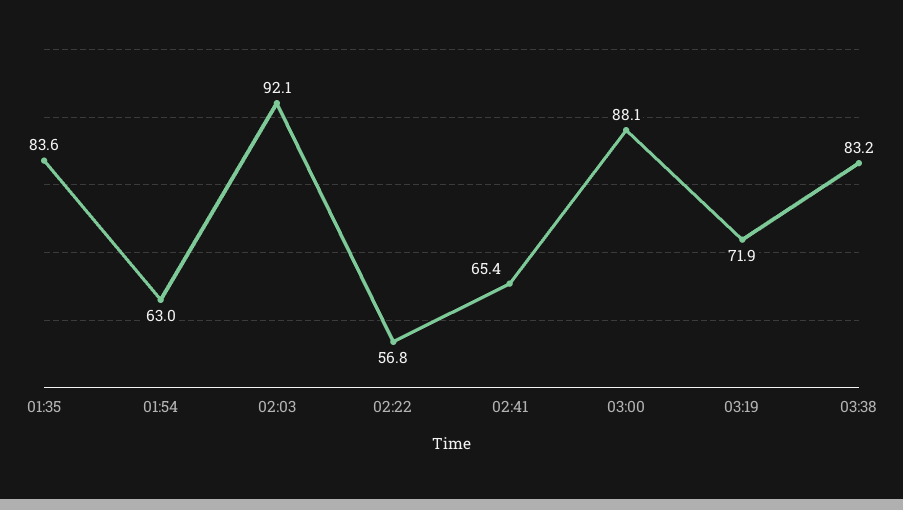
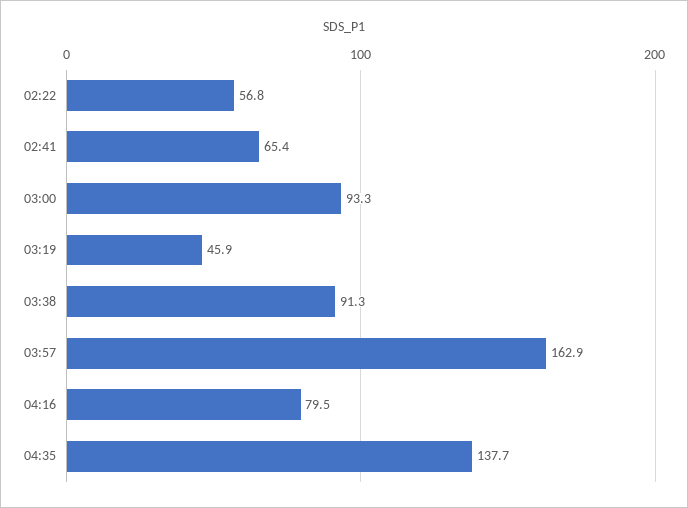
01:35: 83.6 -> none
01:54: 63 -> none
02:03: 92.1 -> none
03:00: 88.1 -> 93.3
03:19: 71.9 -> 45.9
03:38: 83.2 -> 91.3
03:57: none -> 162.9
04:16: none -> 79.5
04:35: none -> 137.7

